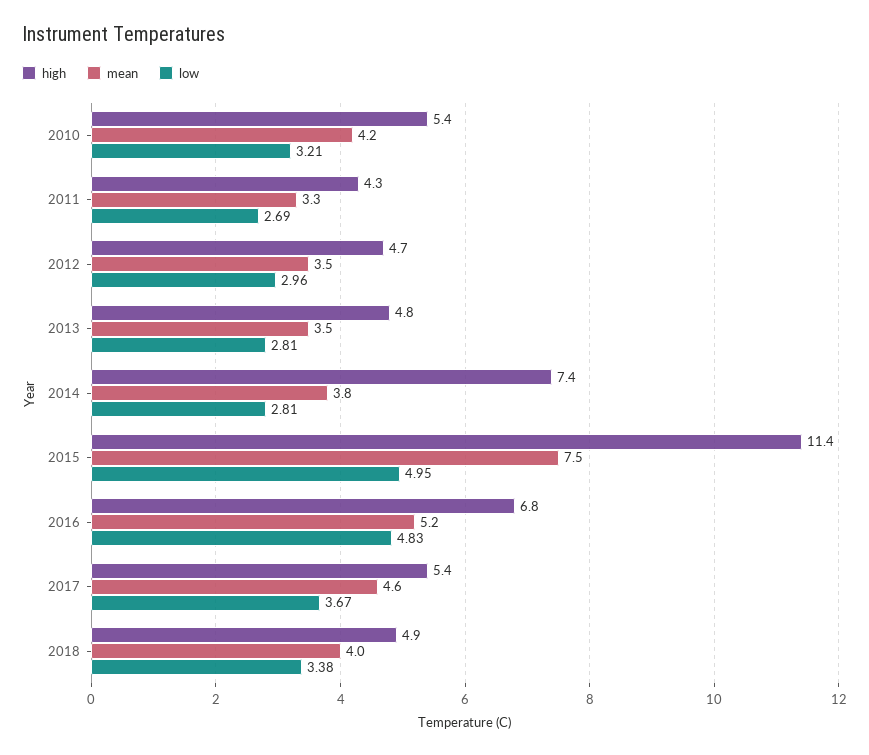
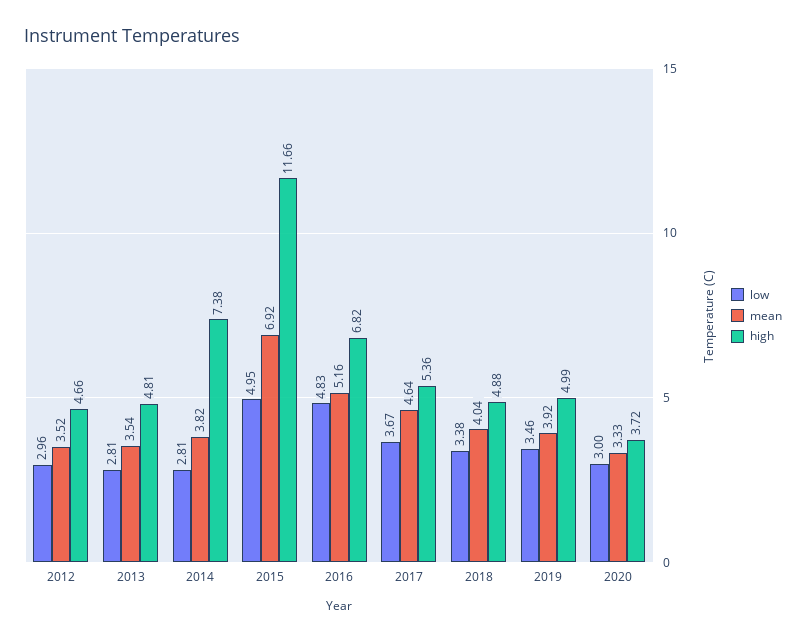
high, 2010: 5.4 -> none
mean, 2010: 4.2 -> none
low, 2010: 3.21 -> none
high, 2011: 4.3 -> none
mean, 2011: 3.3 -> none
low, 2011: 2.69 -> none
high, 2015: 11.4 -> 11.66
mean, 2015: 7.5 -> 6.92
low, 2019: none -> 3.46
mean, 2019: none -> 3.92
high, 2019: none -> 4.99
low, 2020: none -> 3
mean, 2020: none -> 3.33
high, 2020: none -> 3.72

